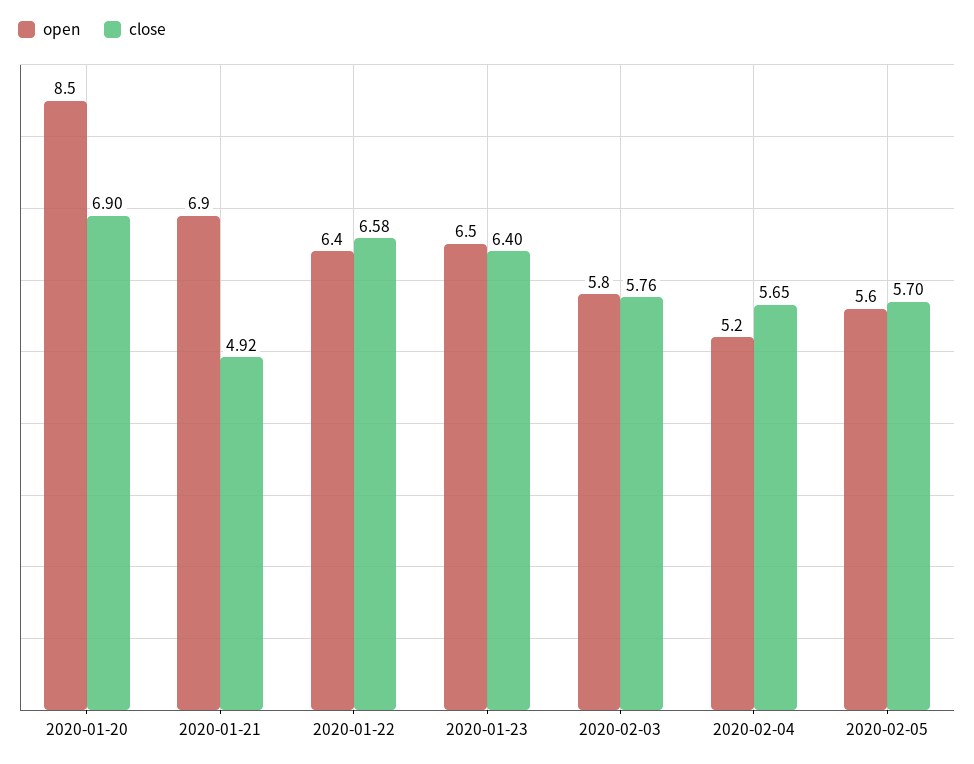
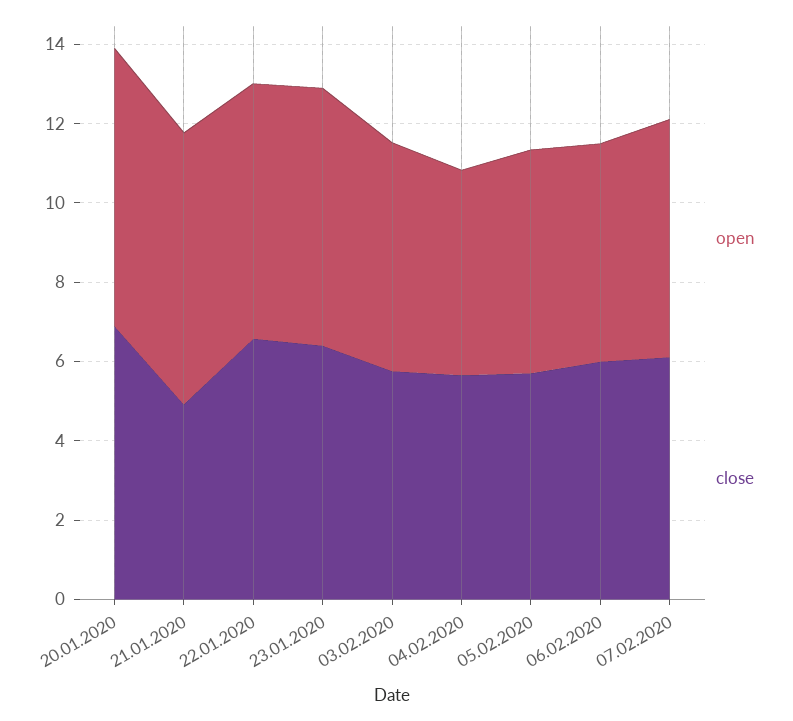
open, 2020-01-20: 8.5 -> 7
open, 06.02.2020: none -> 5.5
close, 06.02.2020: none -> 6
open, 07.02.2020: none -> 6
close, 07.02.2020: none -> 6

